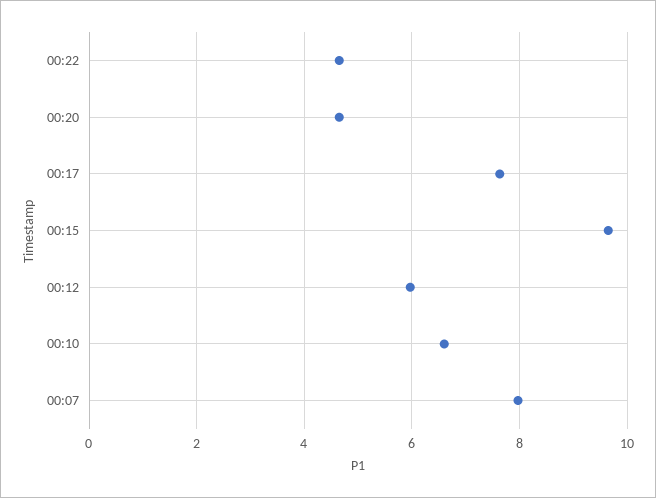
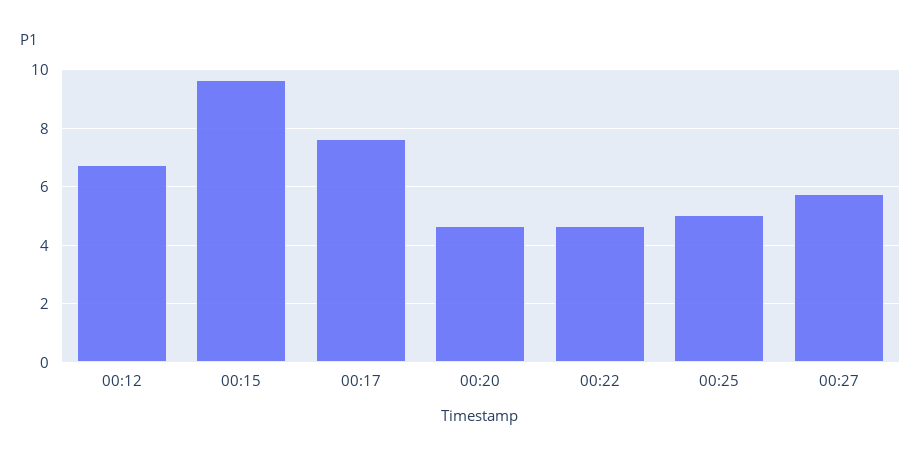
00:12: 6 -> 6.75
00:10: 6.6 -> none
00:07: 8 -> none
00:25: none -> 5
00:27: none -> 5.75

